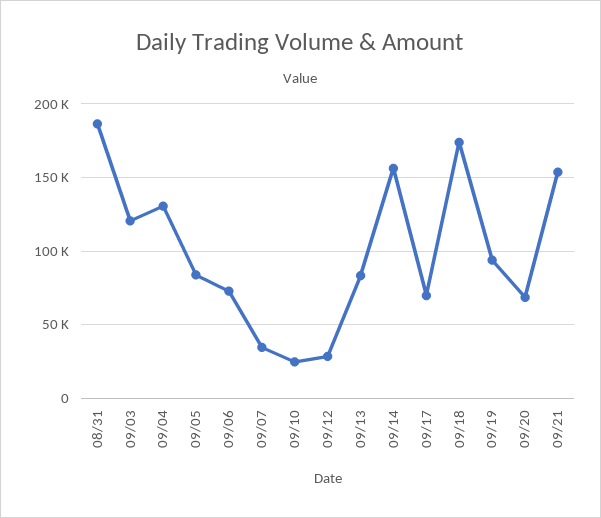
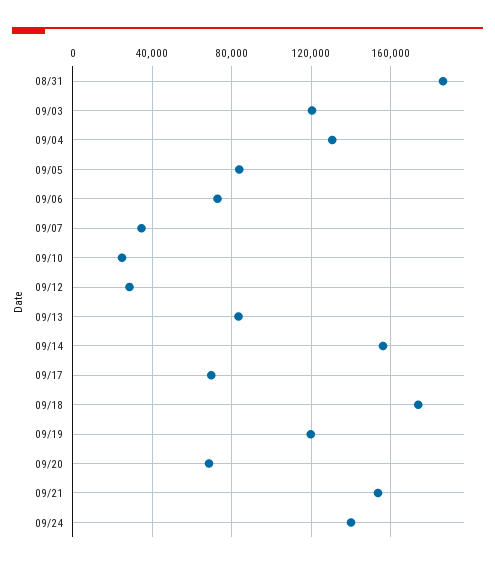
09/19: 95000 -> 120000
09/24: none -> 140000

